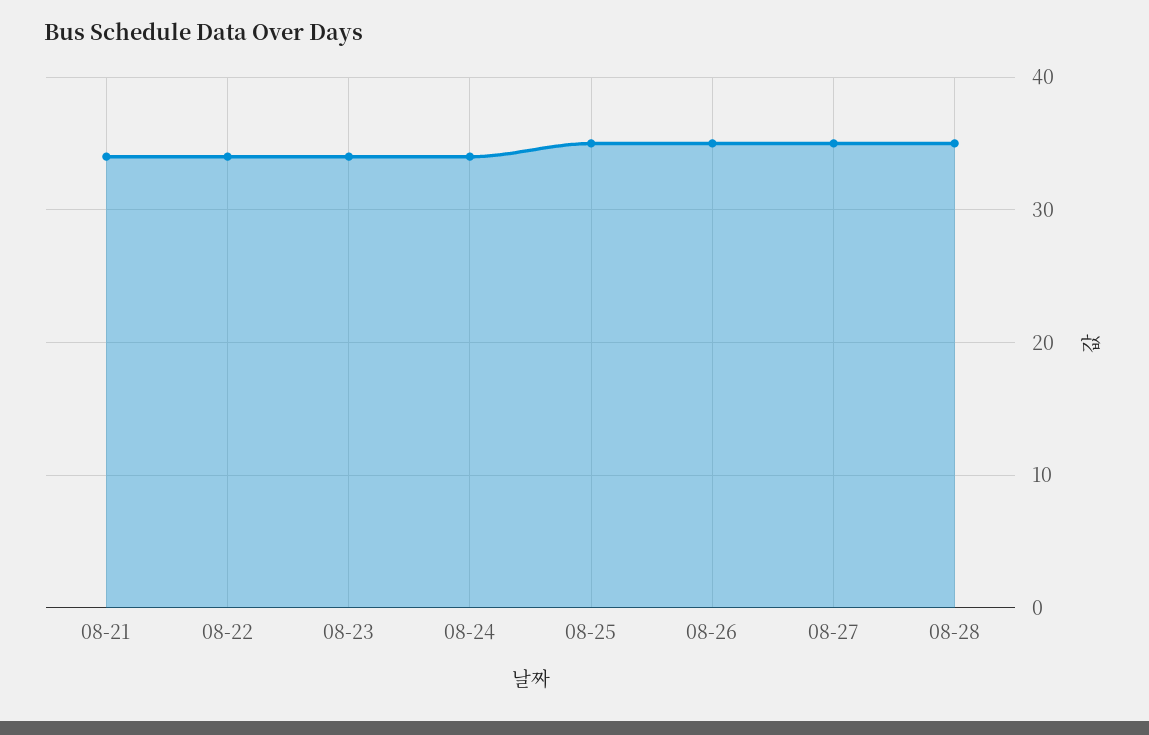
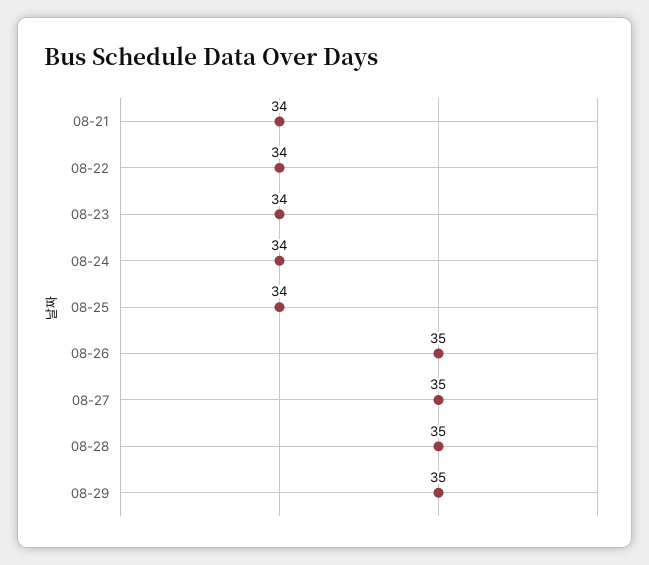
08-25: 35 -> 34
08-29: none -> 35

